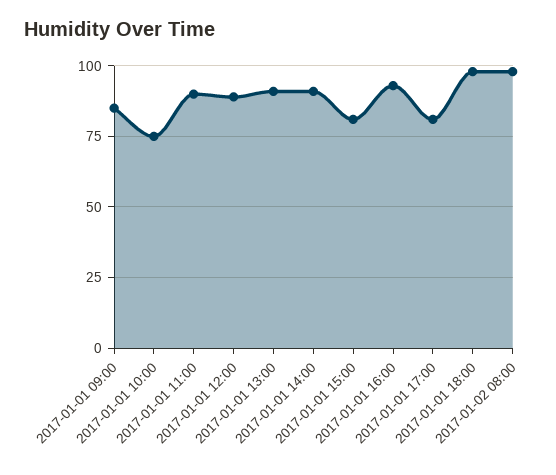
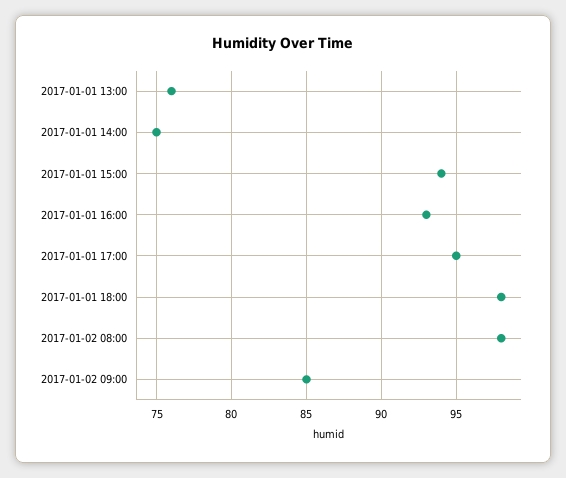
2017-01-01 09:00: 85 -> none
2017-01-01 10:00: 75 -> none
2017-01-01 11:00: 90 -> none
2017-01-01 12:00: 90 -> none
2017-01-01 13:00: 90 -> 76
2017-01-01 14:00: 90 -> 75
2017-01-01 15:00: 80 -> 94
2017-01-01 17:00: 80 -> 95
2017-01-02 09:00: none -> 85

